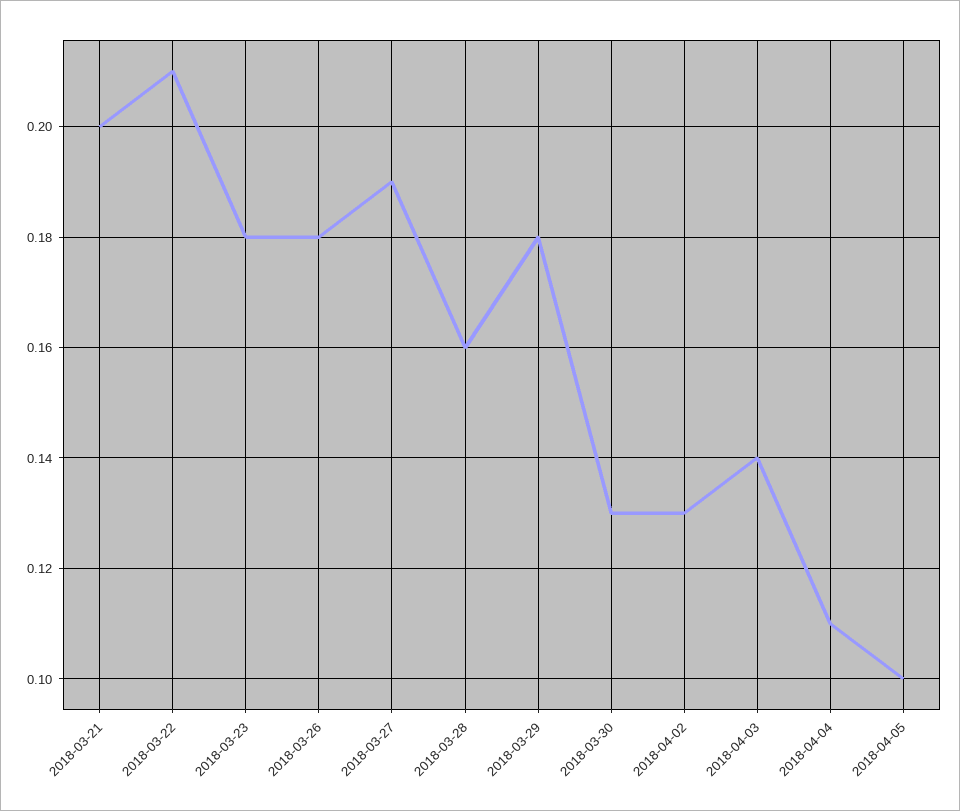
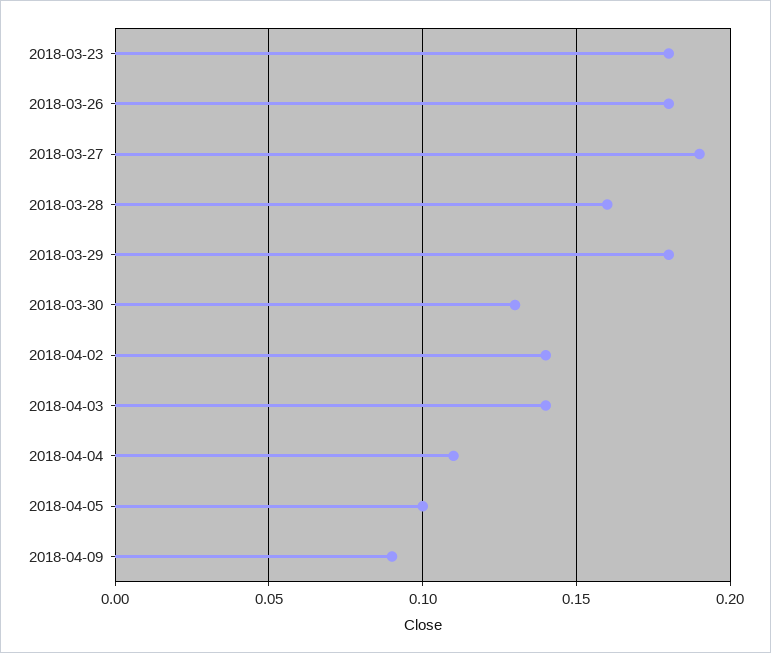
2018-03-21: 0.2 -> none
2018-03-22: 0.21 -> none
2018-04-02: 0.13 -> 0.14
2018-04-09: none -> 0.09

